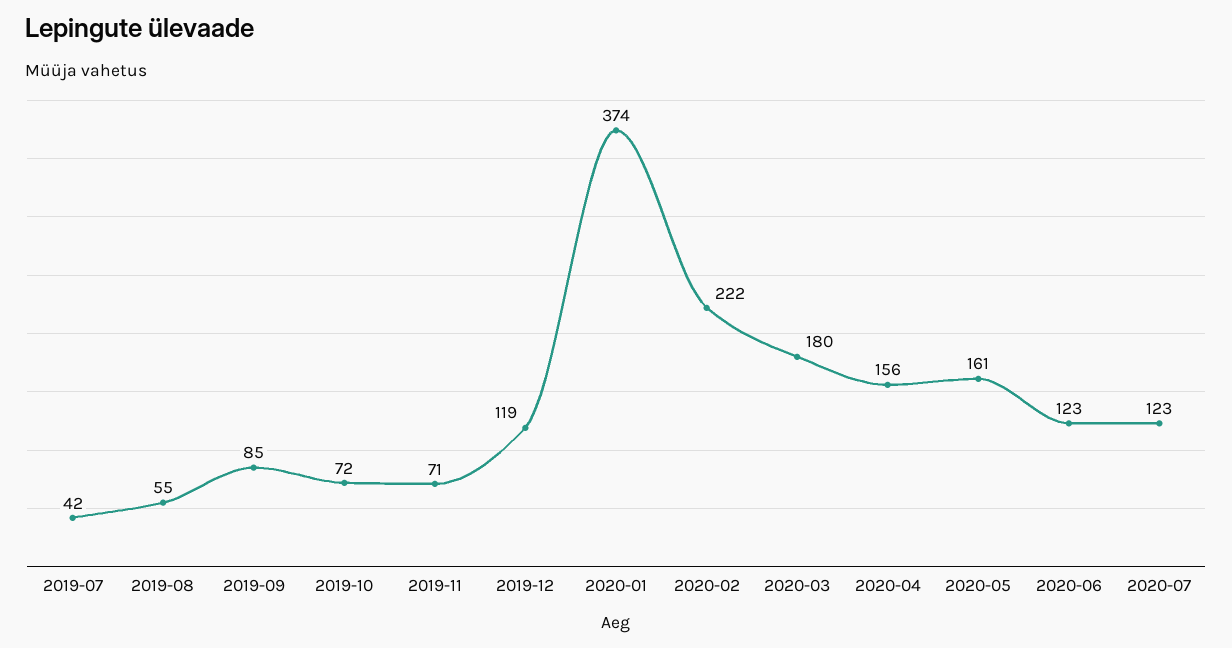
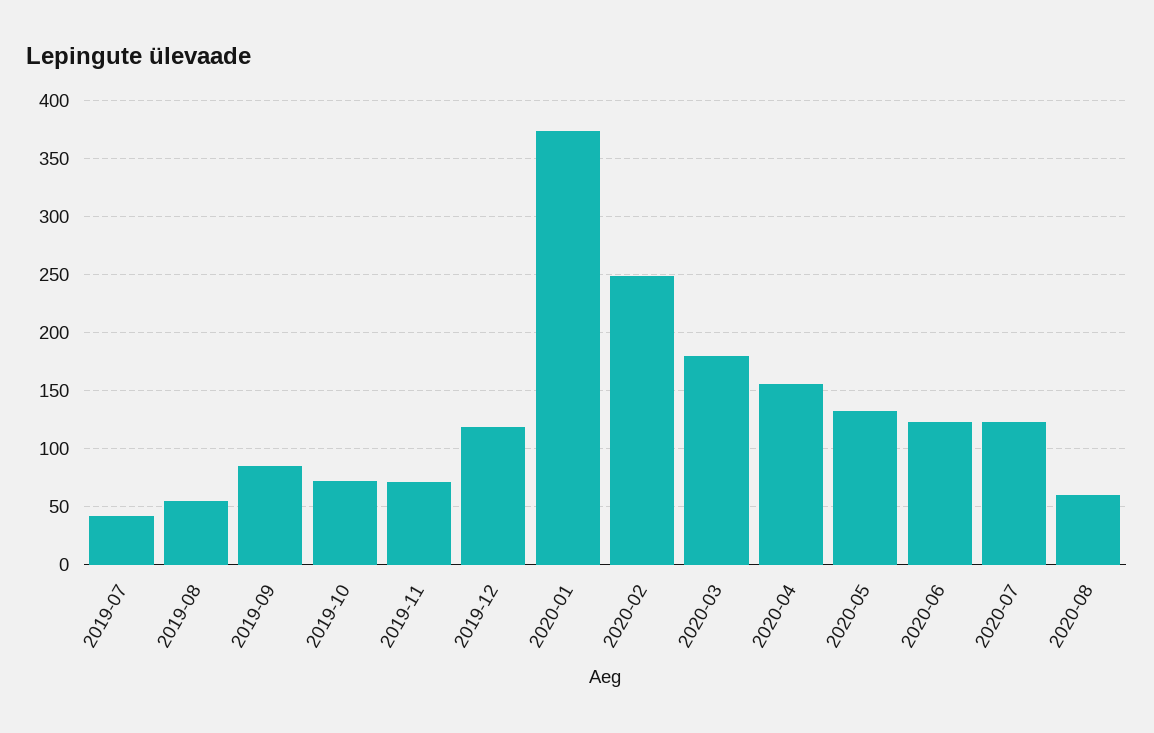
2020-02: 222 -> 250
2020-05: 161 -> 130
2020-08: none -> 60

